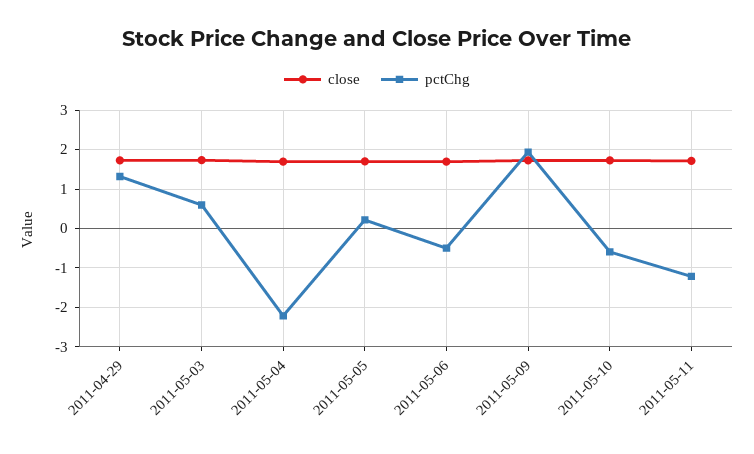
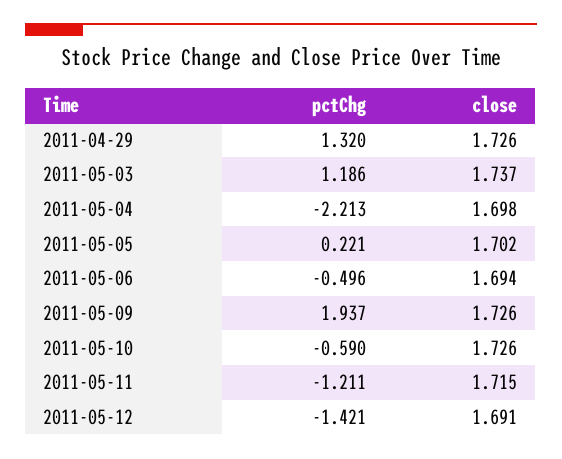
pctChg, 2011-05-03: 0.6 -> 1.186
pctChg, 2011-05-12: none -> -1.421
close, 2011-05-12: none -> 1.691

